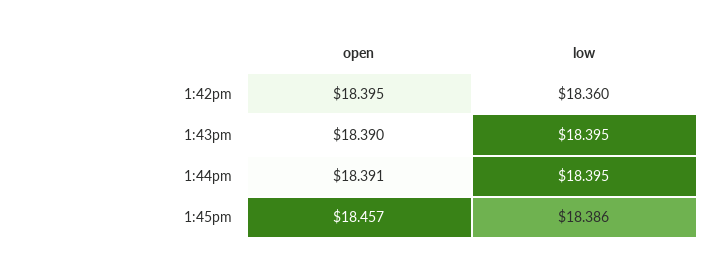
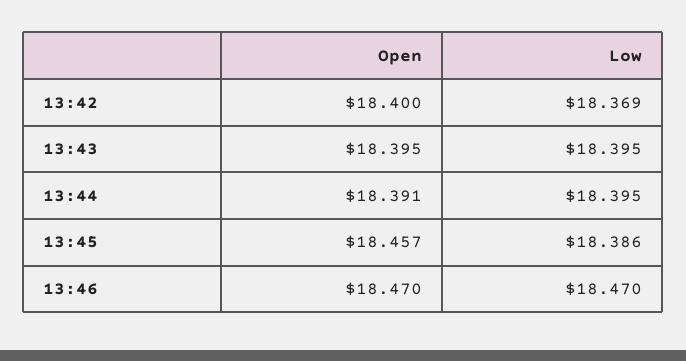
open, 1:42pm: 18.395 -> 18.4
low, 1:42pm: 18.36 -> 18.369
open, 1:43pm: 18.39 -> 18.395
open, 13:46: none -> 18.47
low, 13:46: none -> 18.47

